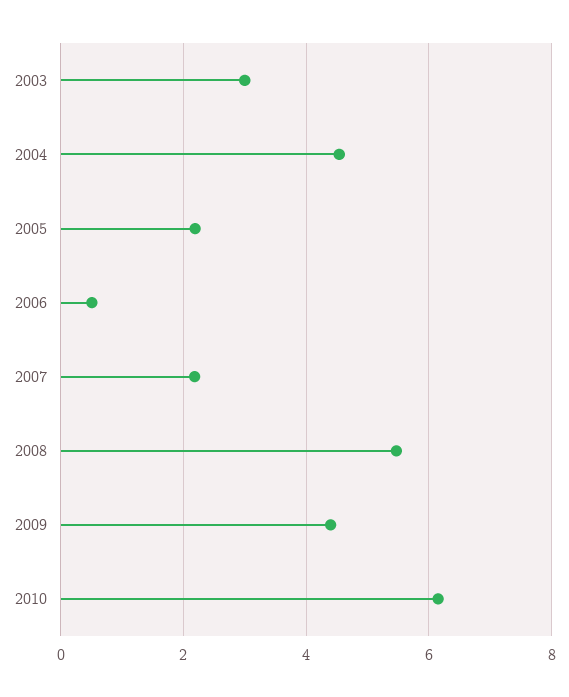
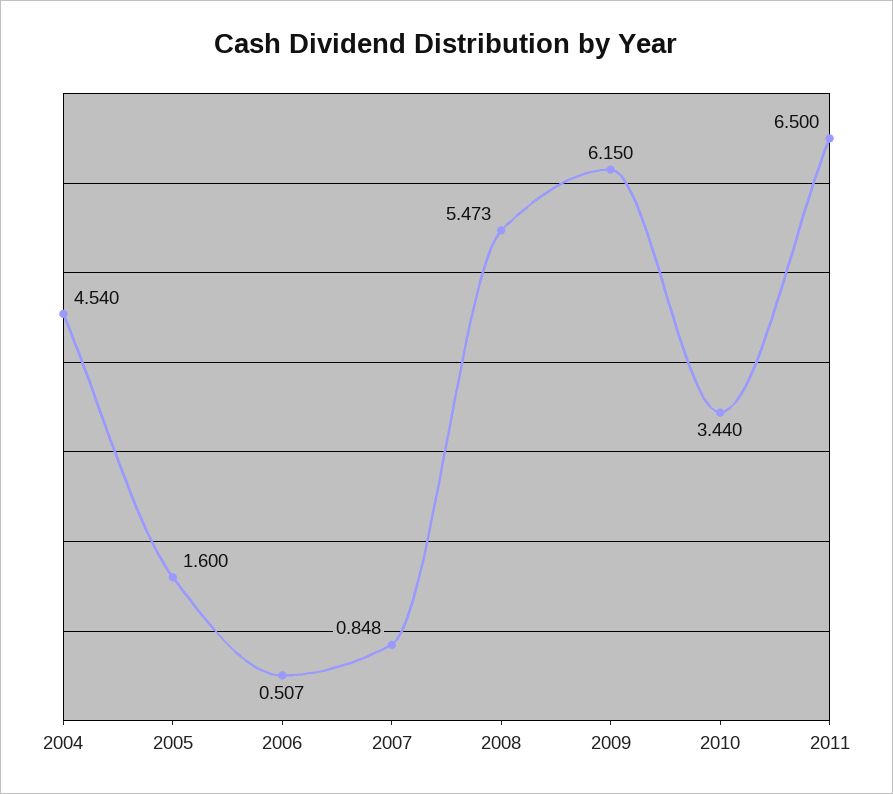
2003: 3 -> none
2005: 2.2 -> 1.6
2007: 2.2 -> 0.848
2009: 4.4 -> 6.15
2010: 6.2 -> 3.44
2011: none -> 6.5

